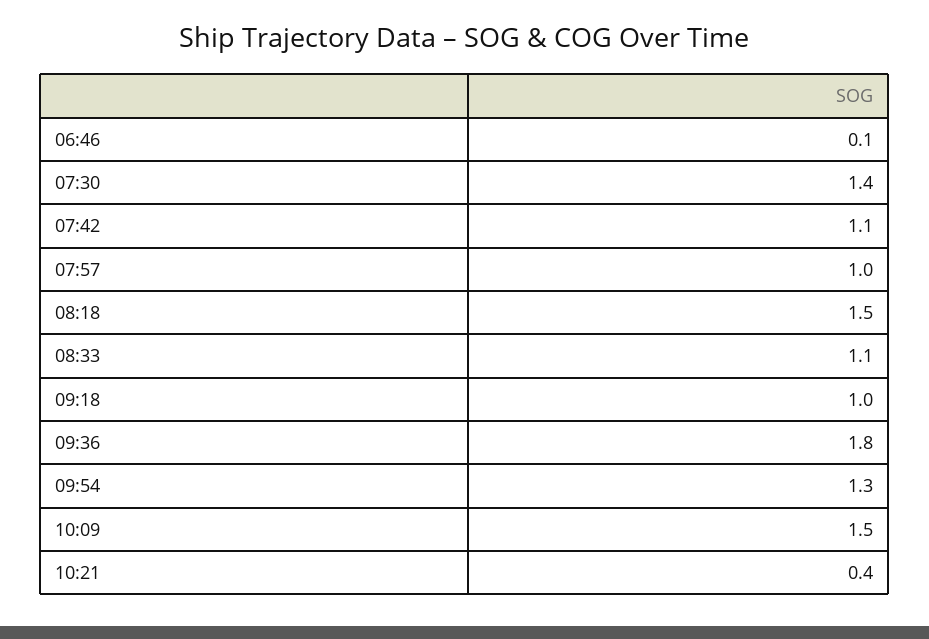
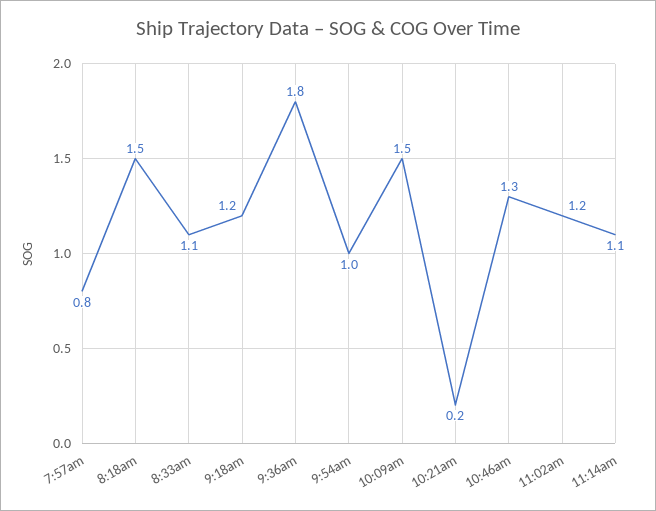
06:46: 0.1 -> none
07:30: 1.4 -> none
07:42: 1.1 -> none
07:57: 1 -> 0.8
09:18: 1 -> 1.2
09:54: 1.3 -> 1
10:21: 0.4 -> 0.2
10:46am: none -> 1.3
11:02am: none -> 1.2
11:14am: none -> 1.1

